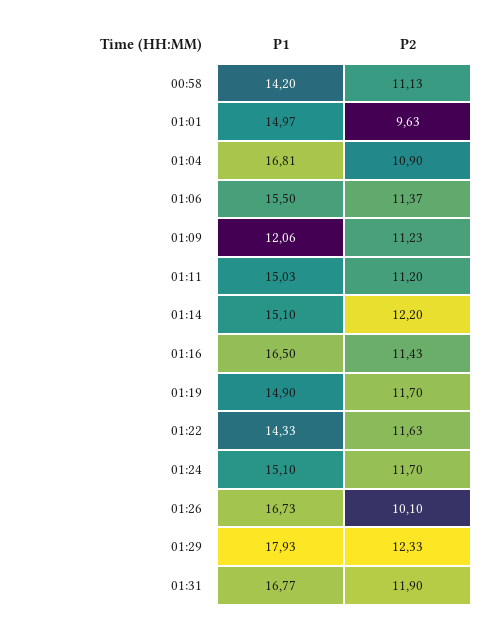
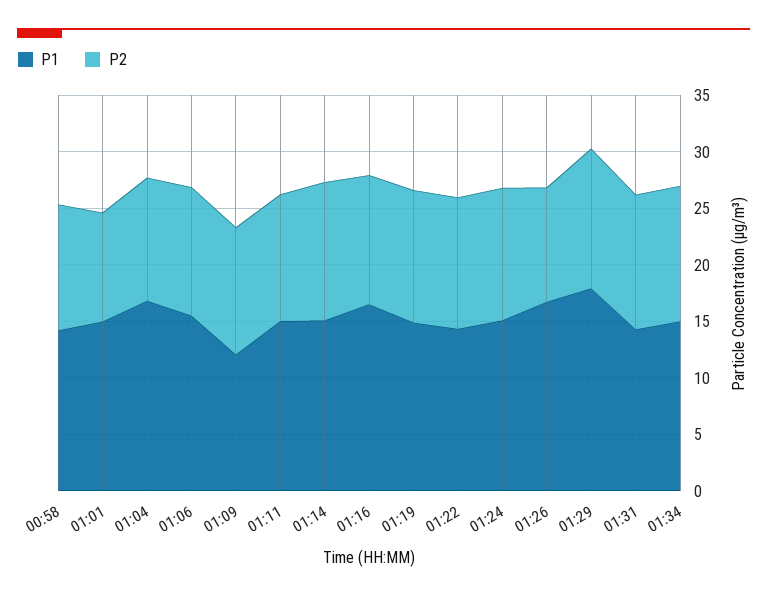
P1, 01:31: 16.77 -> 14
P1, 01:34: none -> 15
P2, 01:34: none -> 12

